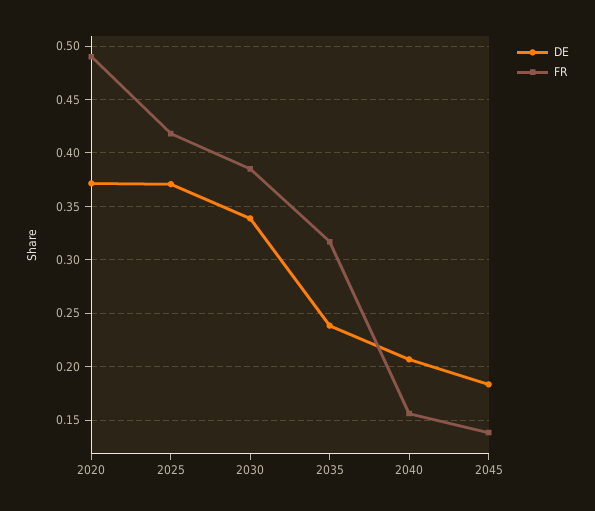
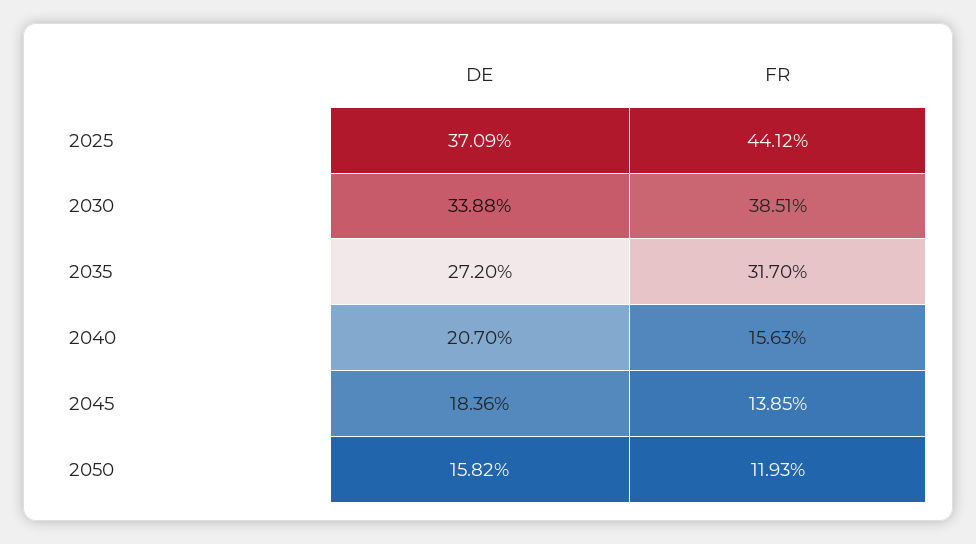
DE, 2020: 0.37 -> none
FR, 2020: 0.49 -> none
FR, 2025: 0.42 -> 0.4412
DE, 2035: 0.24 -> 0.272
DE, 2050: none -> 0.1582
FR, 2050: none -> 0.1193

